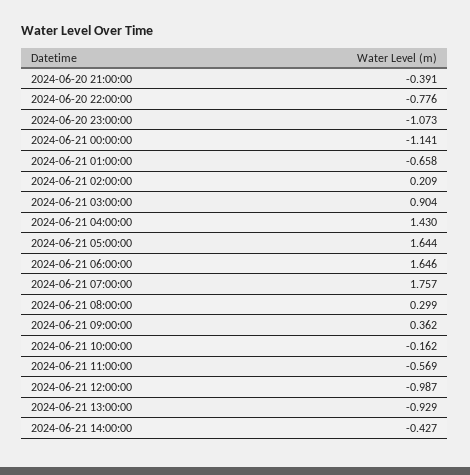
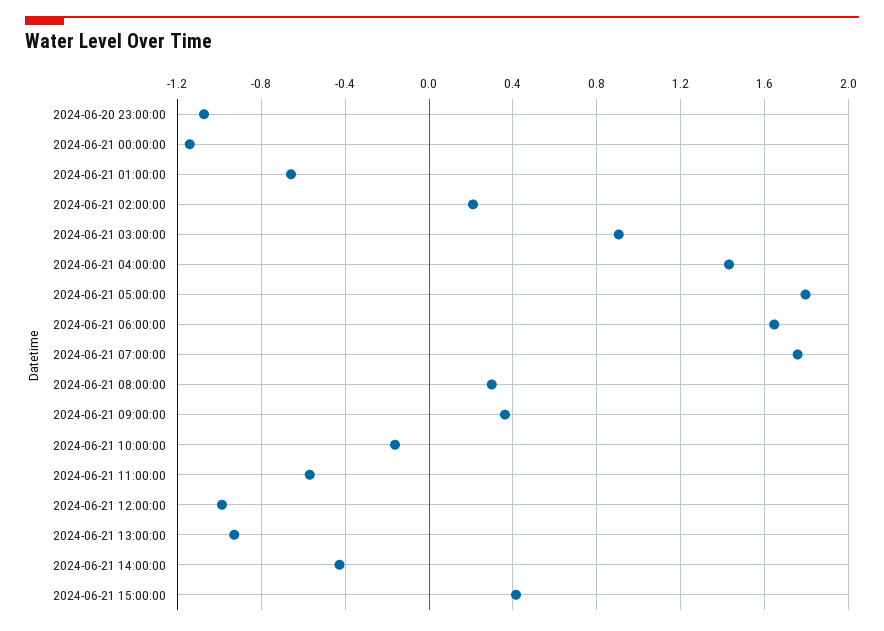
2024-06-20 21:00:00: -0.391 -> none
2024-06-20 22:00:00: -0.776 -> none
2024-06-21 05:00:00: 1.644 -> 1.8
2024-06-21 15:00:00: none -> 0.4

